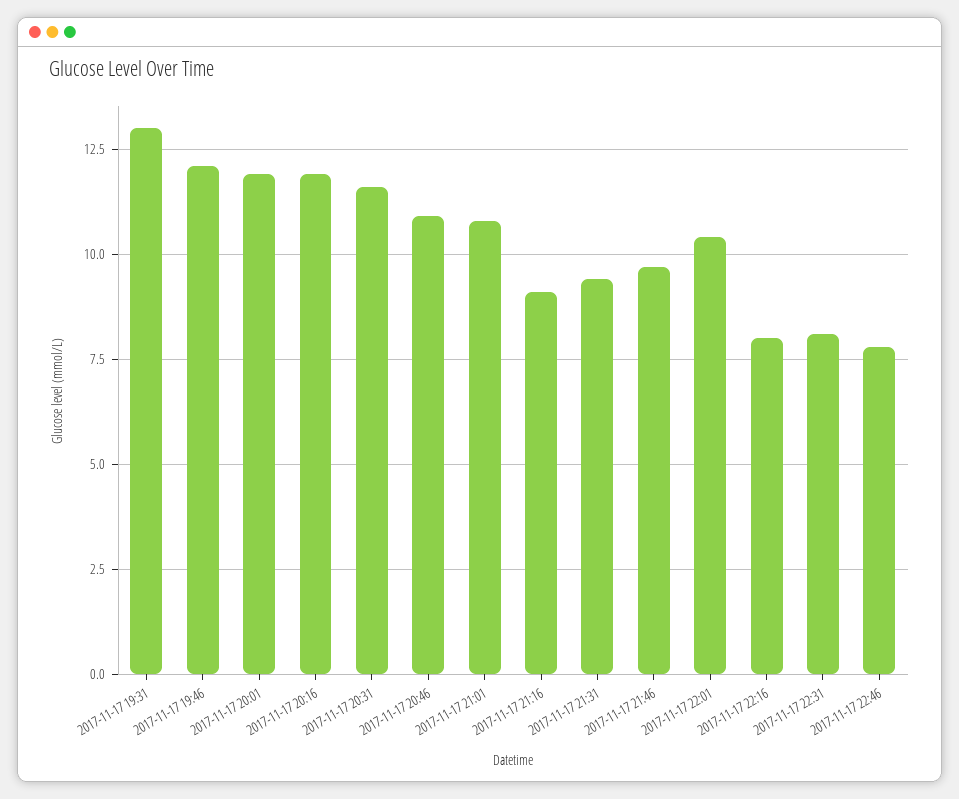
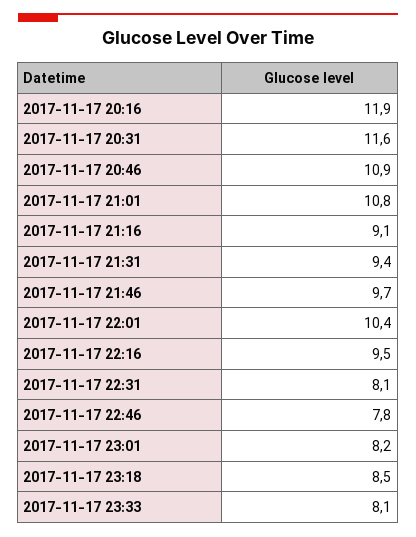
2017-11-17 19:31: 13 -> none
2017-11-17 19:46: 12 -> none
2017-11-17 20:01: 12 -> none
2017-11-17 22:16: 8 -> 9.5
2017-11-17 23:01: none -> 8.2
2017-11-17 23:18: none -> 8.5
2017-11-17 23:33: none -> 8.1

